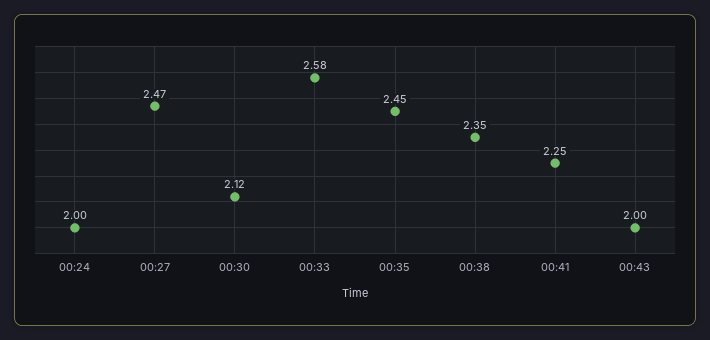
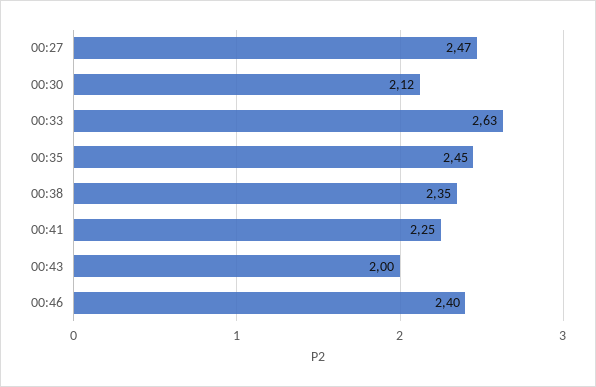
00:24: 2 -> none
00:33: 2.58 -> 2.63
00:46: none -> 2.4

